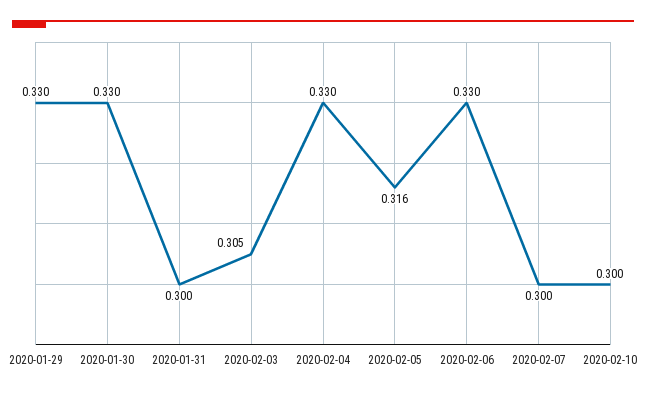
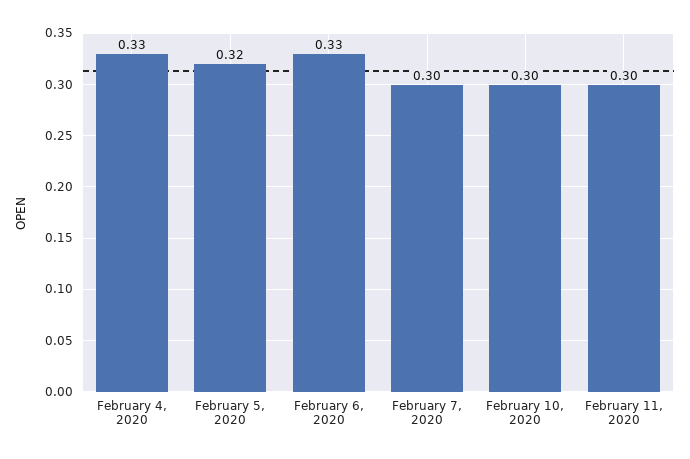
2020-01-29: 0.33 -> none
2020-01-30: 0.33 -> none
2020-01-31: 0.3 -> none
2020-02-03: 0.305 -> none
2020-02-05: 0.316 -> 0.32
February 11, 2020: none -> 0.3

